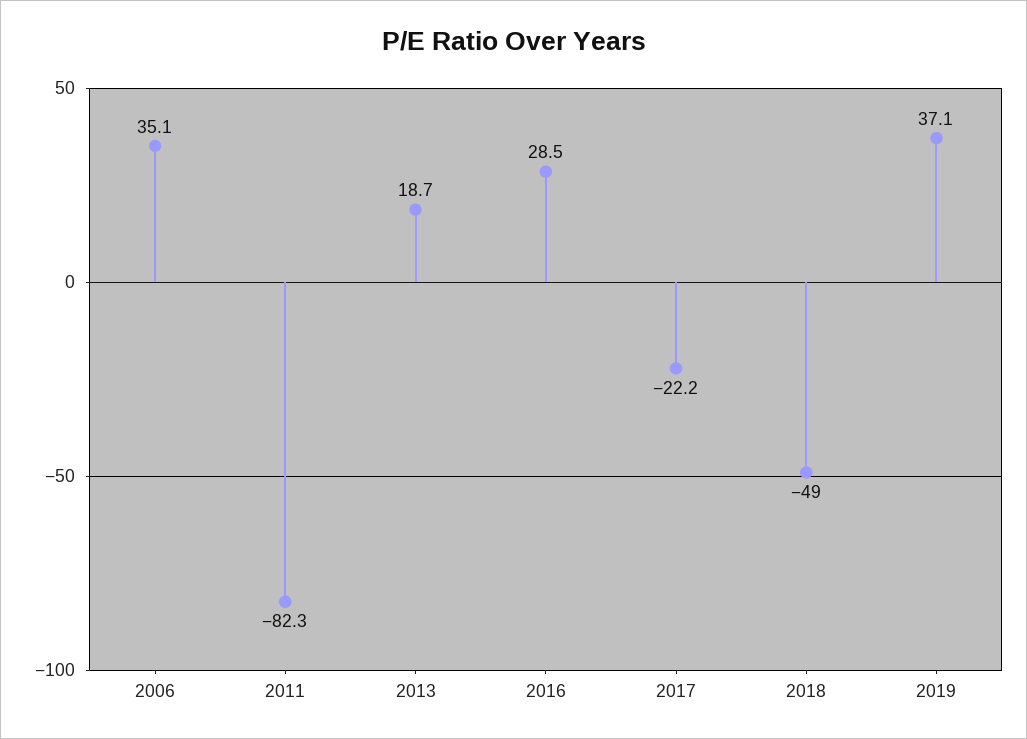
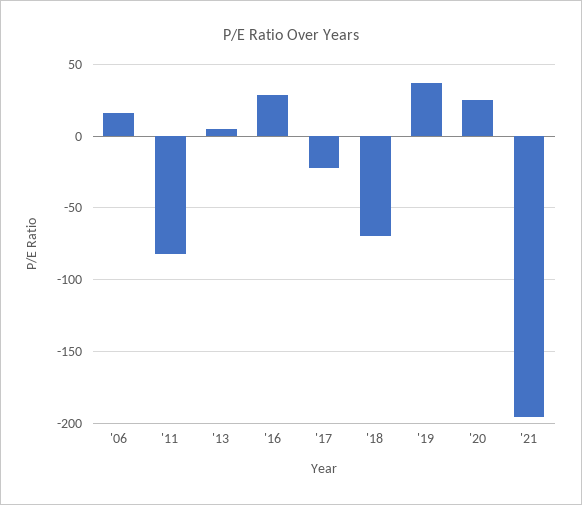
2006: 35.1 -> 15
2013: 18.7 -> 5
2018: -49 -> -70
'20: none -> 25
'21: none -> -195

